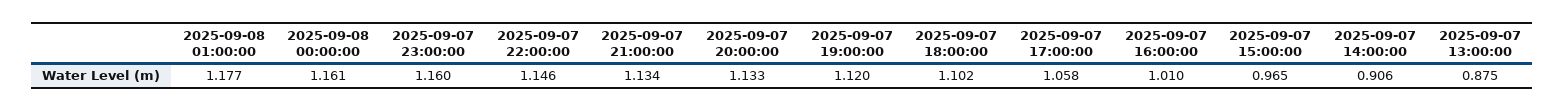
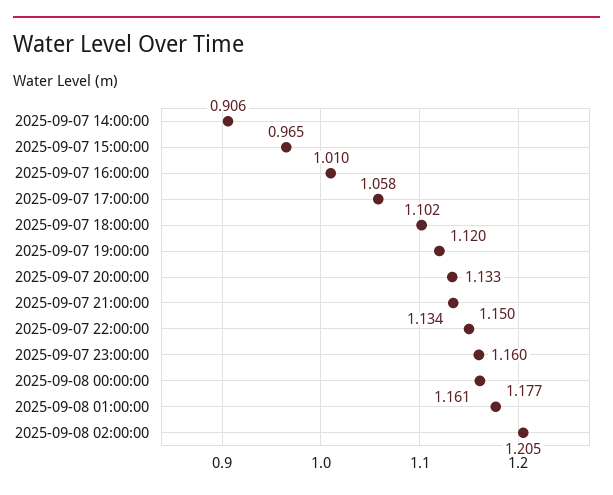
2025-09-07 22:00:00: 1.146 -> 1.15
2025-09-07 13:00:00: 0.875 -> none
2025-09-08 02:00:00: none -> 1.205

